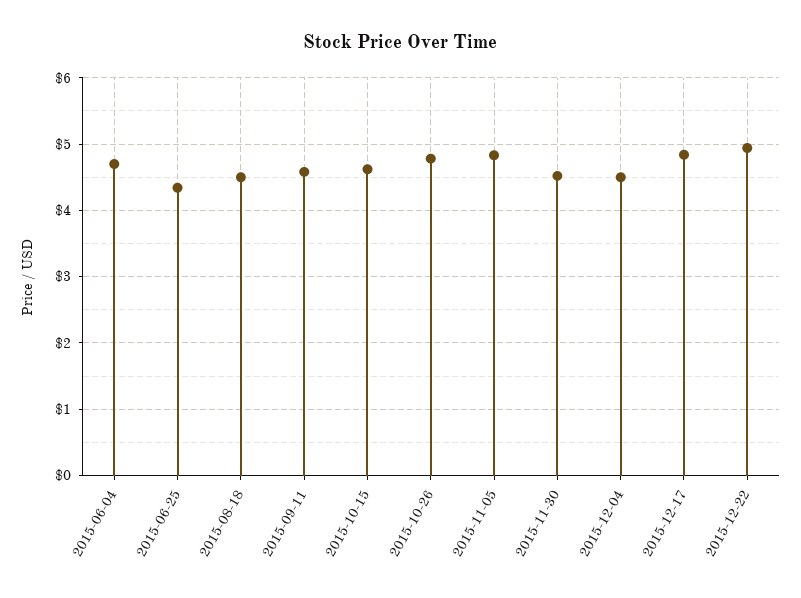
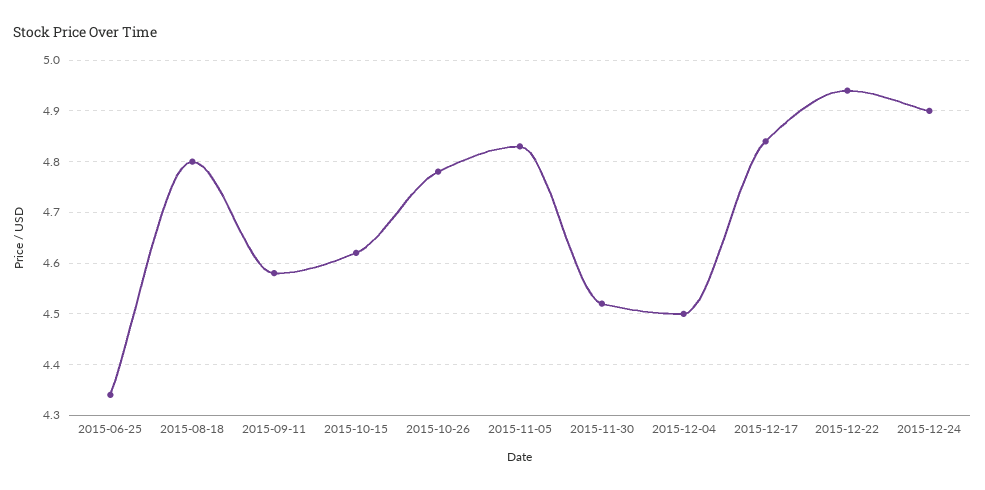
2015-06-04: 4.7 -> none
2015-08-18: 4.5 -> 4.8
2015-12-24: none -> 4.9

